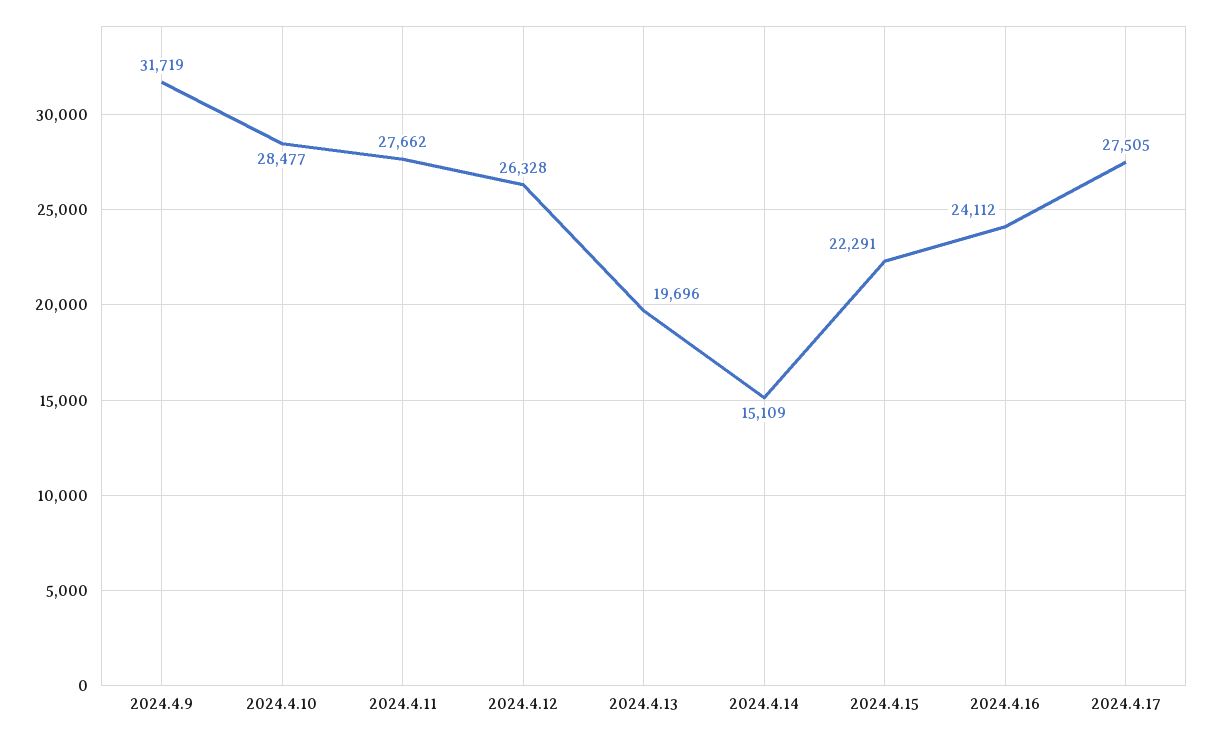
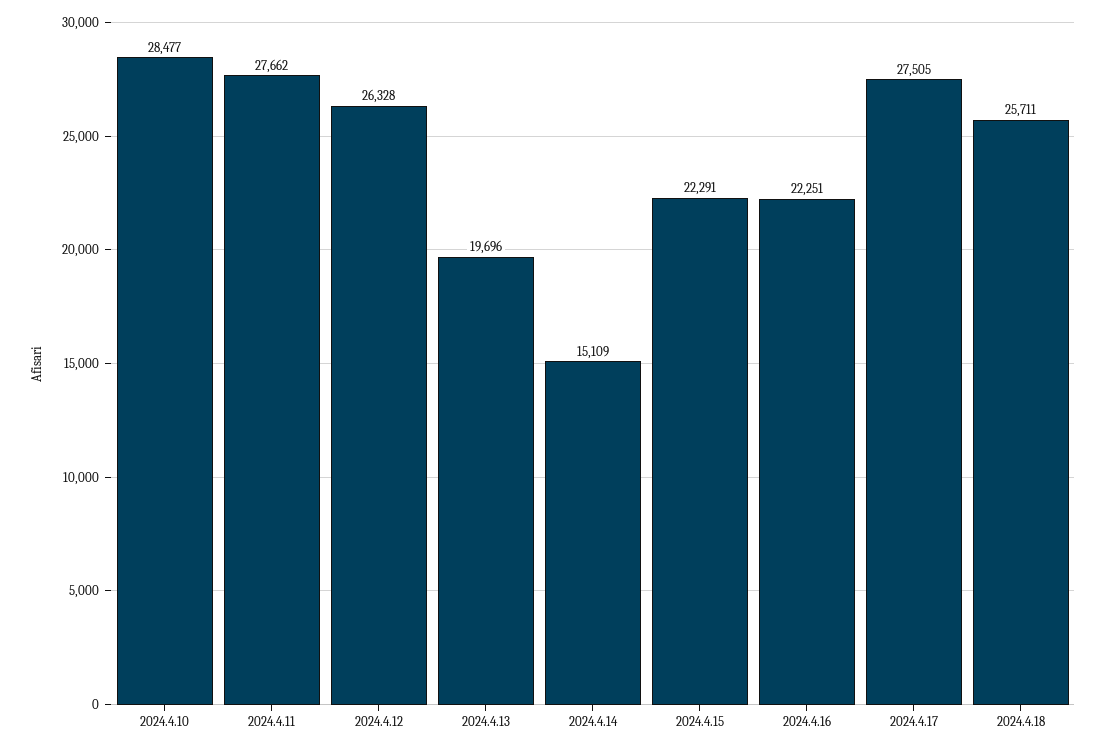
2024.4.9: 31719 -> none
2024.4.16: 24112 -> 22251
2024.4.18: none -> 25711

